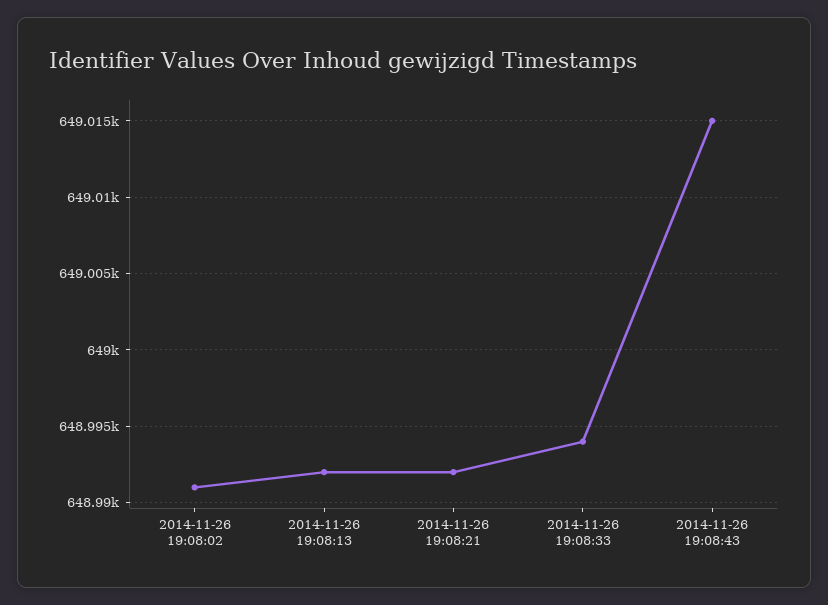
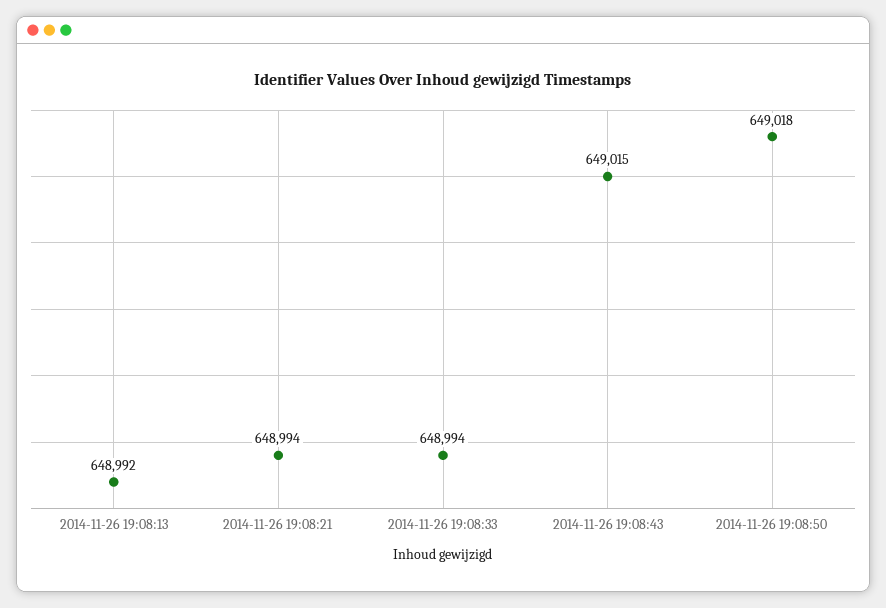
2014-11-26 19:08:02: 648991 -> none
2014-11-26 19:08:21: 648992 -> 648994
2014-11-26 19:08:50: none -> 649018

